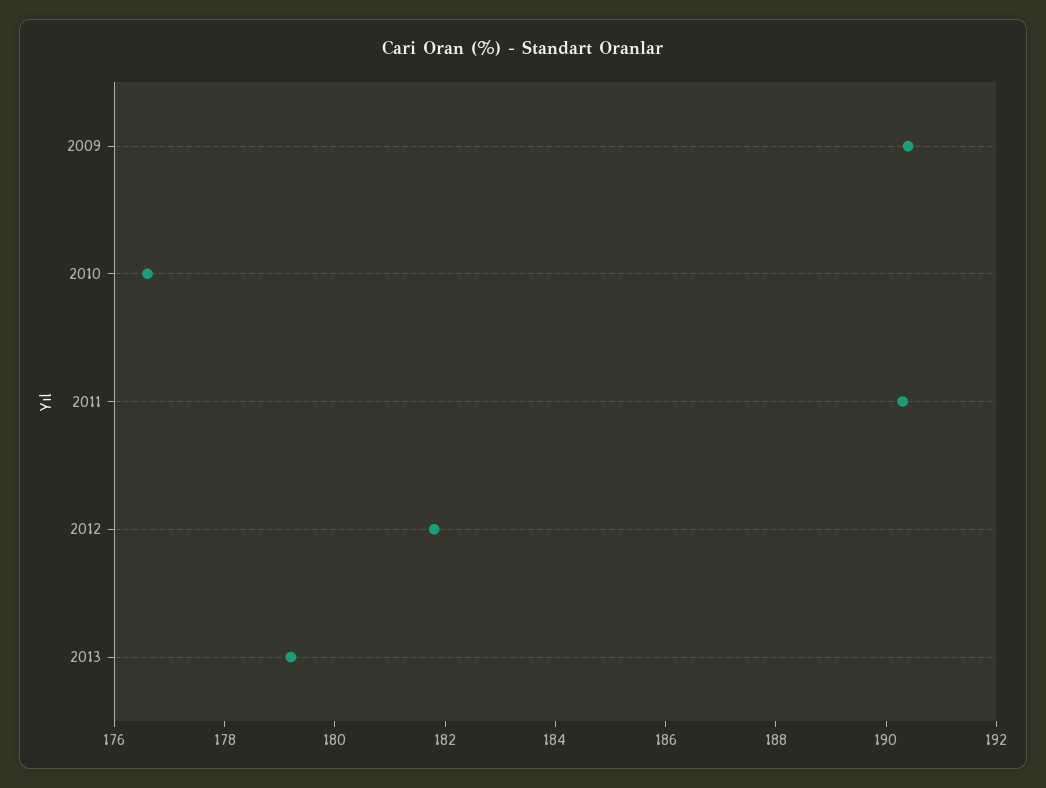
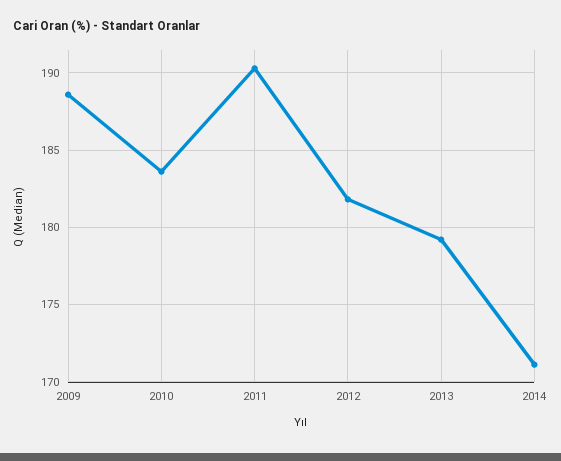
2009: 190.5 -> 188.5
2010: 176.5 -> 183.5
2014: none -> 171

